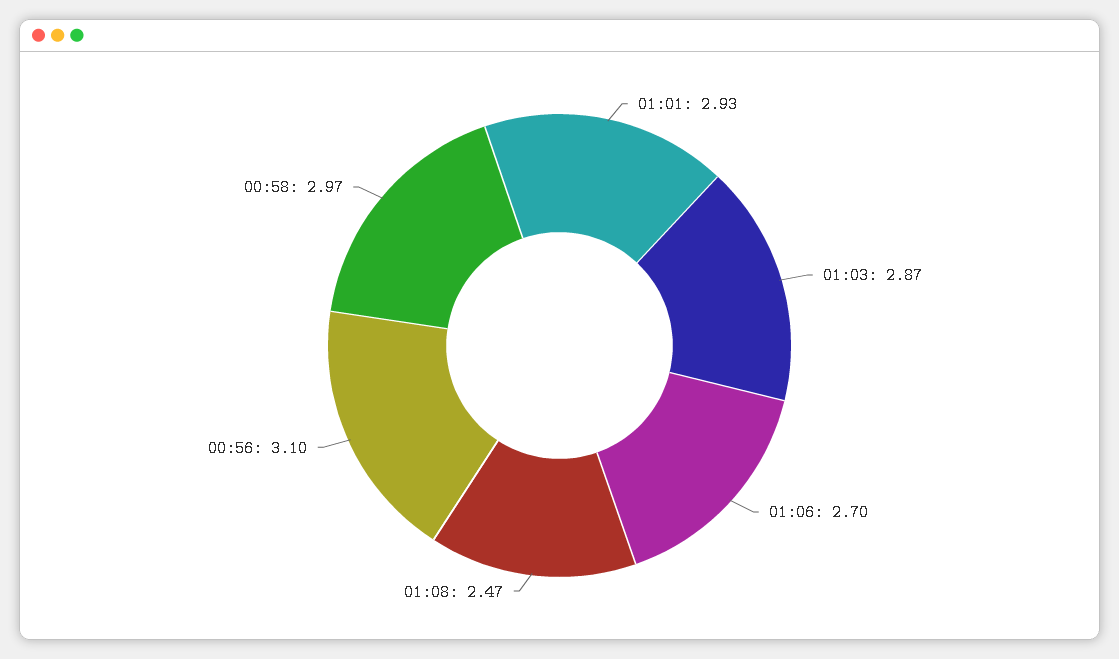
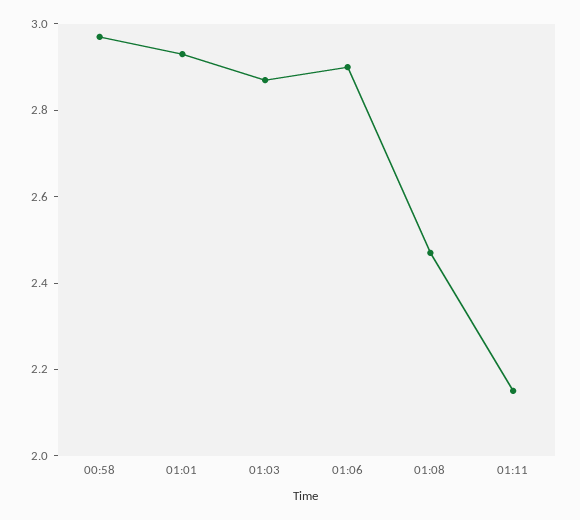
01:06: 2.7 -> 2.9
00:56: 3.1 -> none
01:11: none -> 2.15

